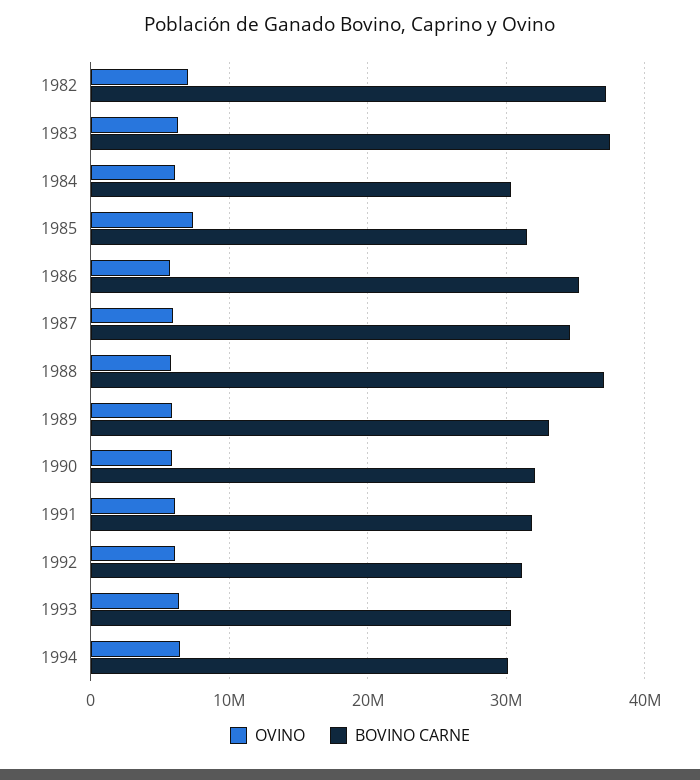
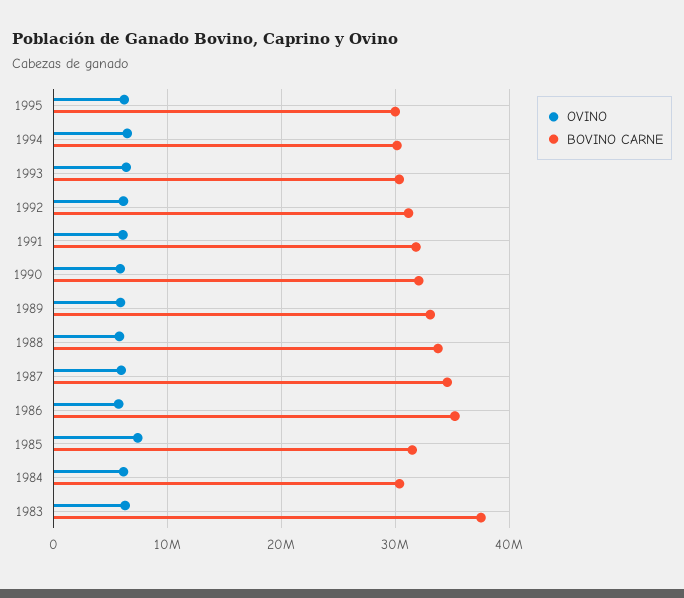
OVINO, 1982: 7000000 -> none
BOVINO CARNE, 1982: 37000000 -> none
BOVINO CARNE, 1988: 37000000 -> 34000000
OVINO, 1995: none -> 6000000
BOVINO CARNE, 1995: none -> 30000000

